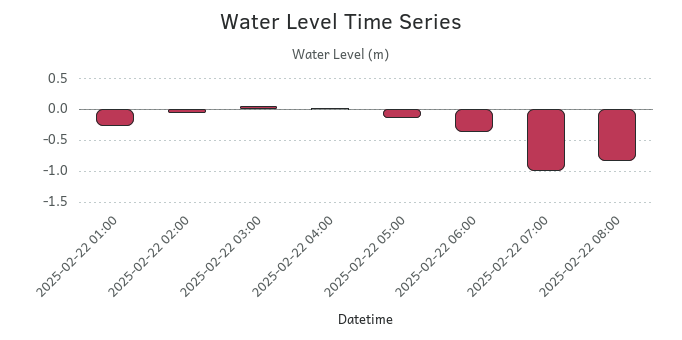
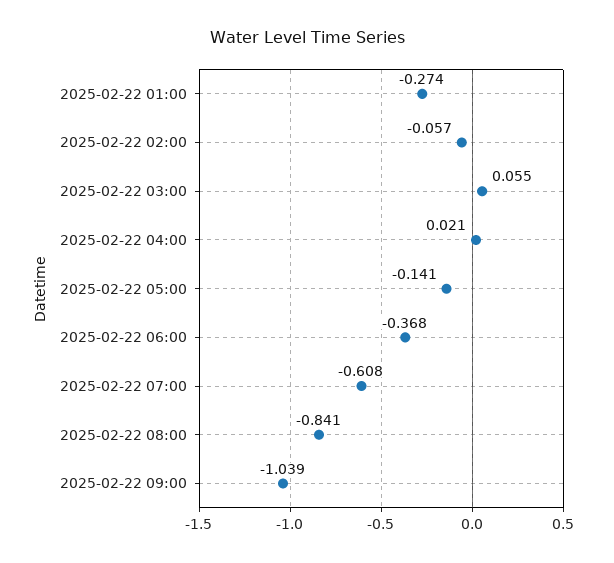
2025-02-22 07:00: -1 -> -0.608
2025-02-22 09:00: none -> -1.039

